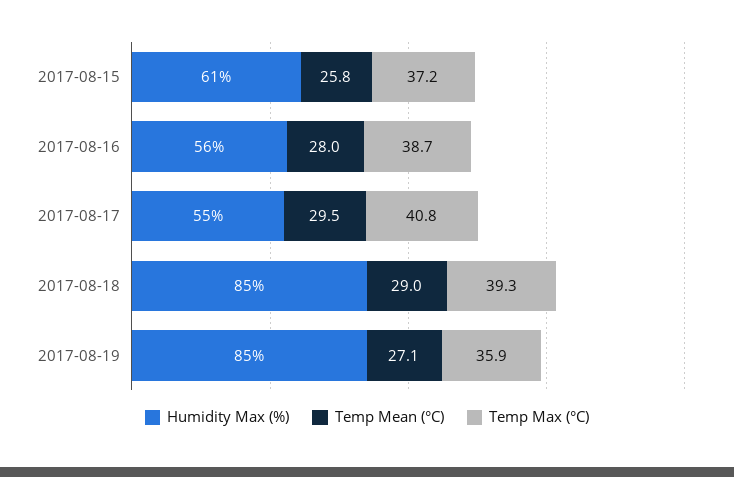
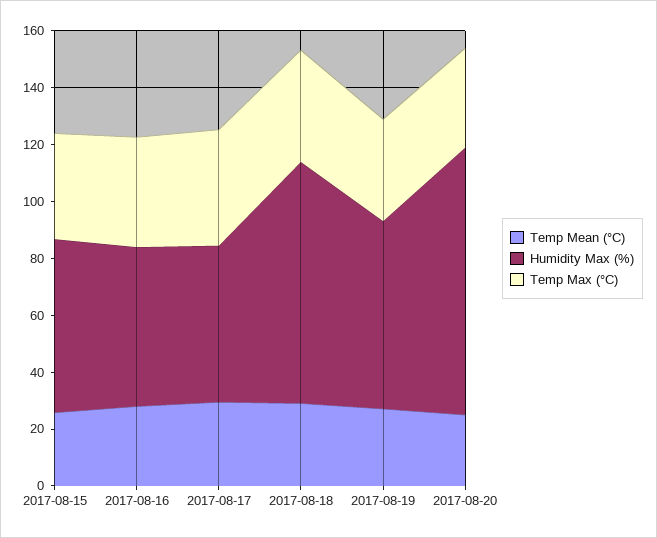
Humidity Max (%), 2017-08-19: 85 -> 65
Temp Mean (°C), 2017-08-20: none -> 25
Humidity Max (%), 2017-08-20: none -> 95
Temp Max (°C), 2017-08-20: none -> 35

